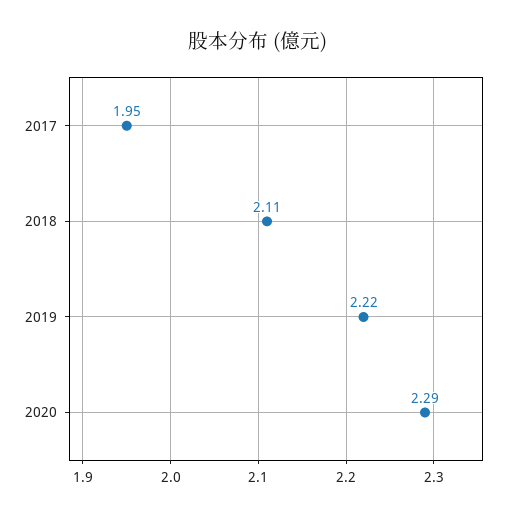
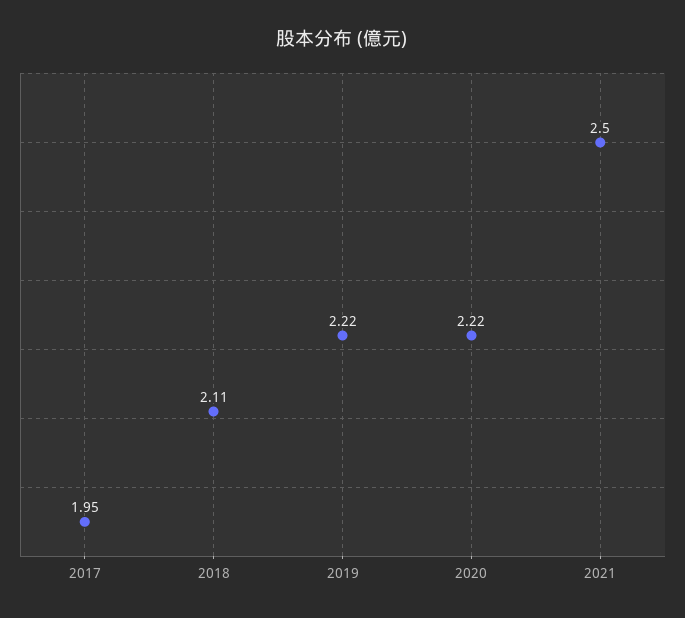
2020: 2.29 -> 2.22
2021: none -> 2.5

